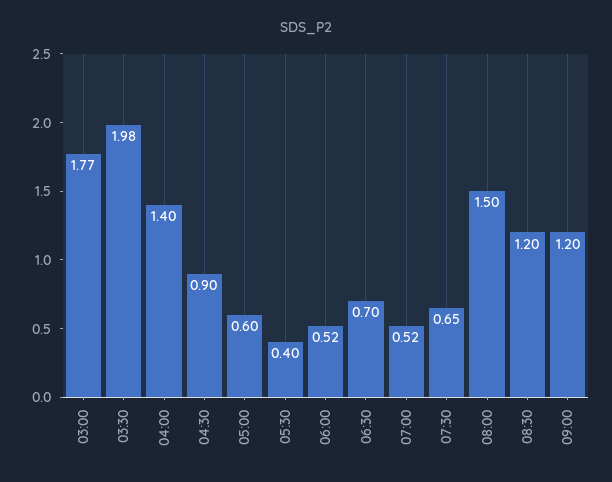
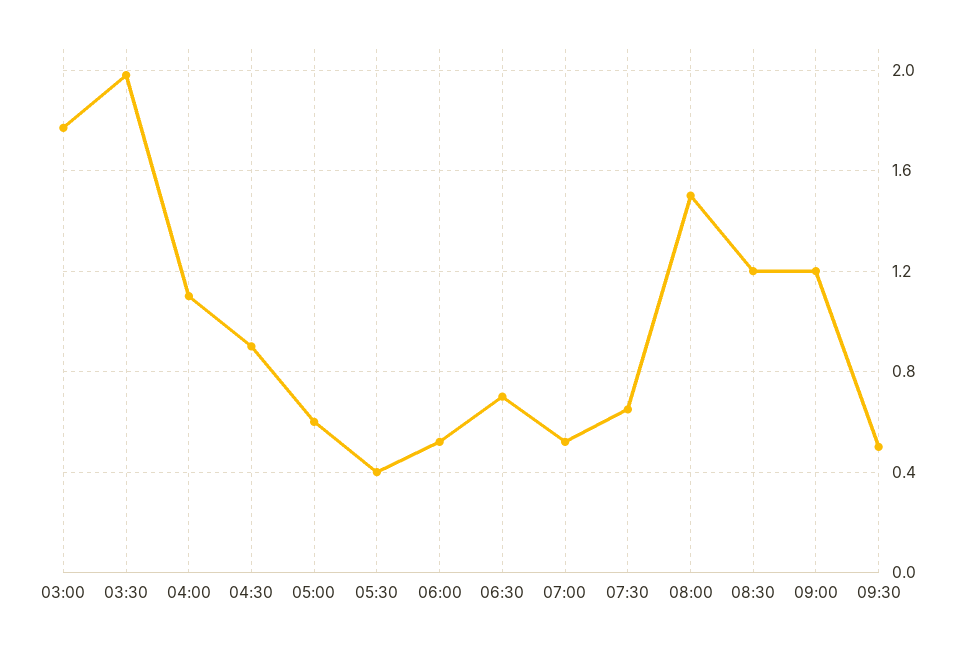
04:00: 1.4 -> 1.1
09:30: none -> 0.5

